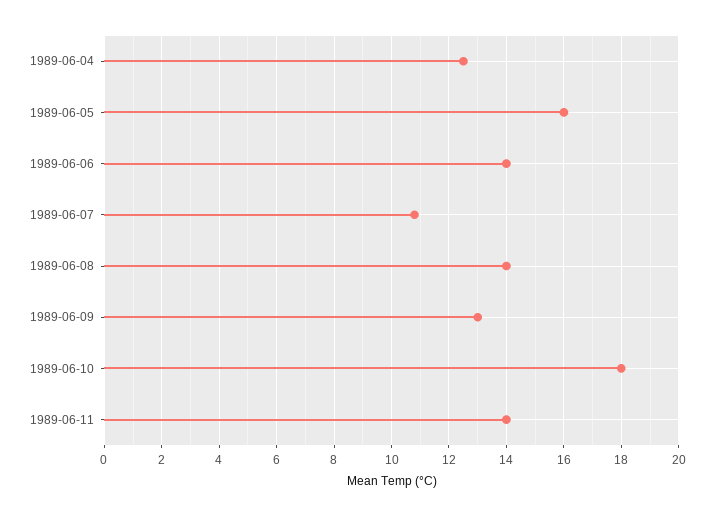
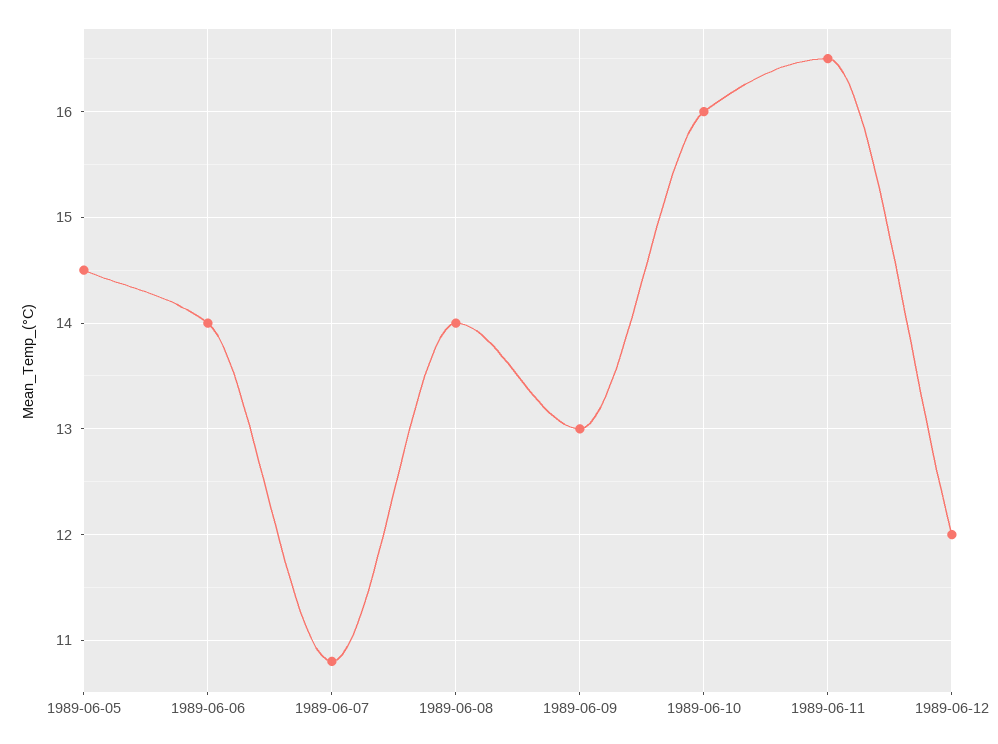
1989-06-04: 12.5 -> none
1989-06-05: 16 -> 14.5
1989-06-10: 18 -> 16
1989-06-11: 14 -> 16.5
1989-06-12: none -> 12

